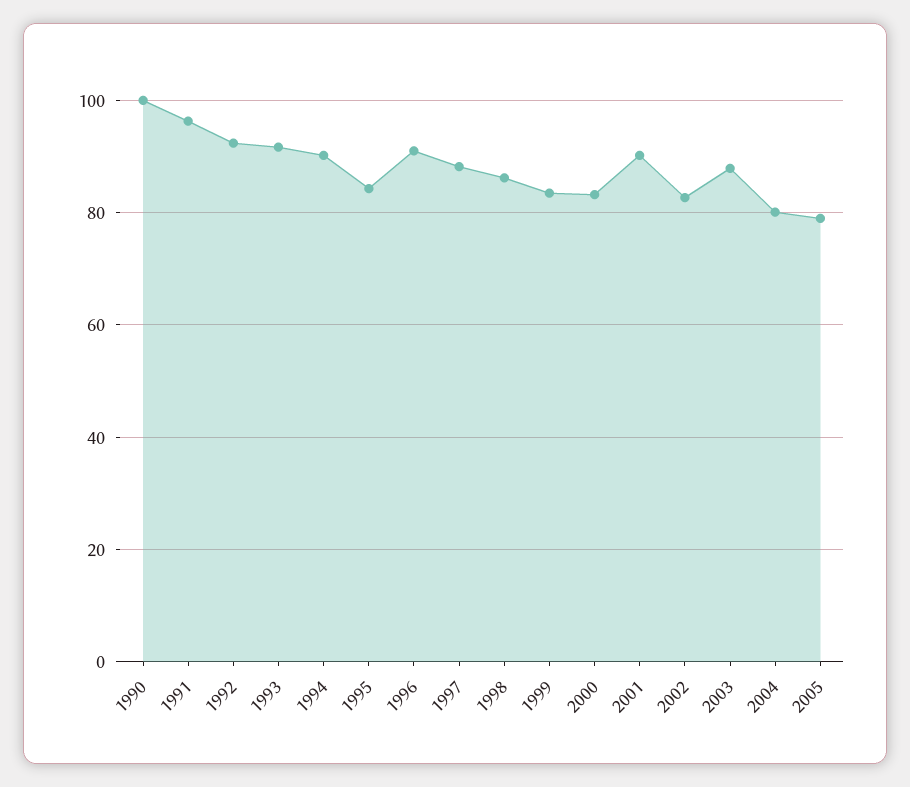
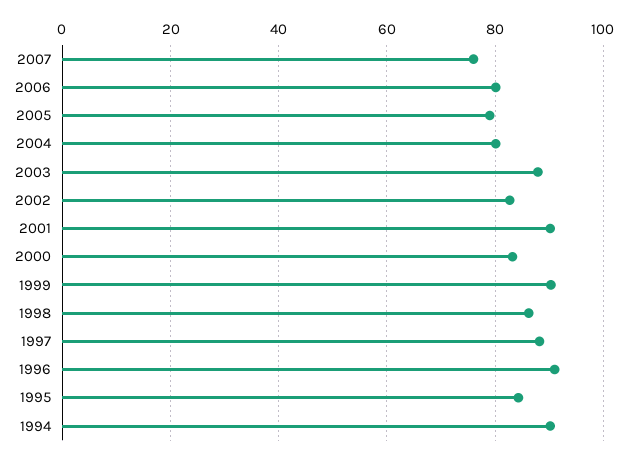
1990: 100 -> none
1991: 96 -> none
1992: 92 -> none
1993: 92 -> none
1999: 84 -> 90
2007: none -> 76
2006: none -> 80

